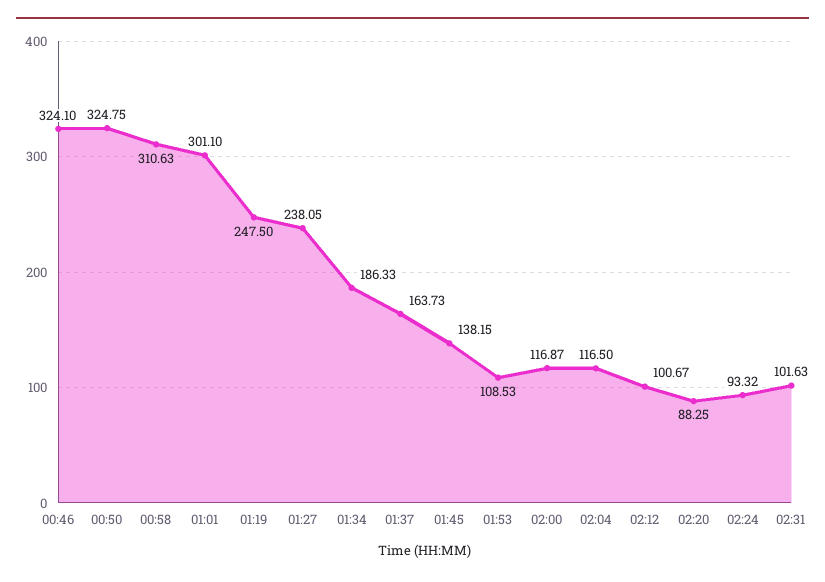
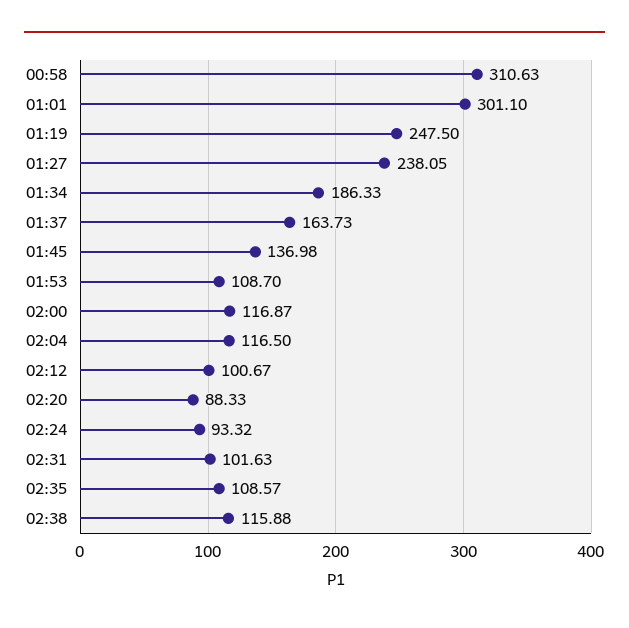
00:46: 324.1 -> none
00:50: 324.75 -> none
01:45: 138.15 -> 136.98
01:53: 108.53 -> 108.7
02:20: 88.25 -> 88.33
02:35: none -> 108.57
02:38: none -> 115.88

